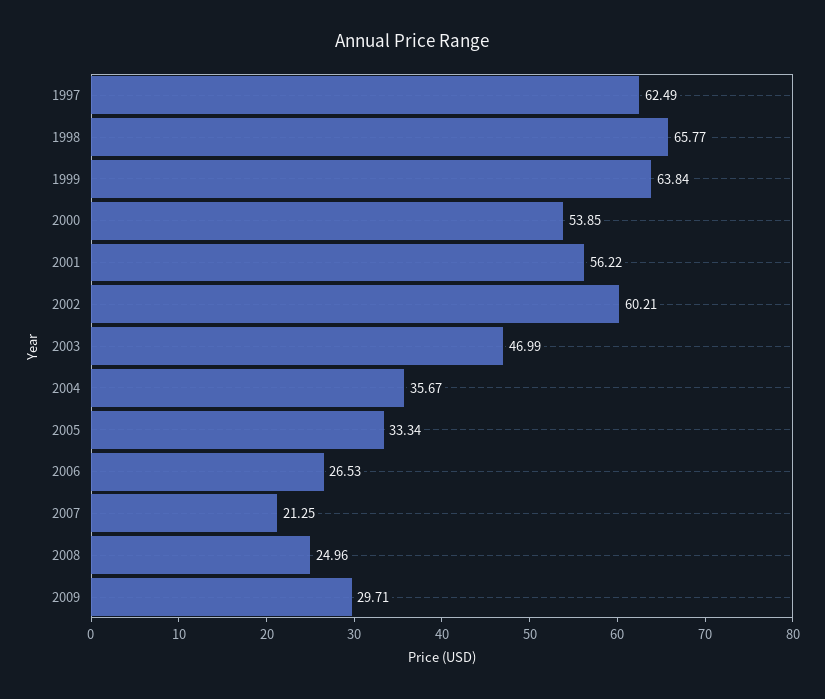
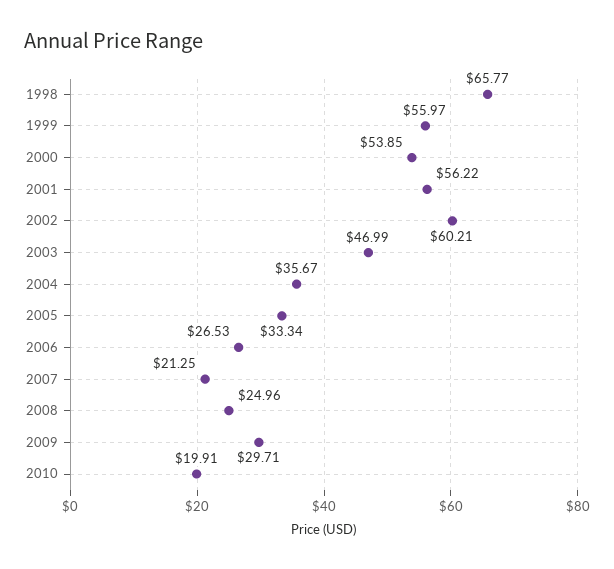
1997: 62.49 -> none
1999: 63.84 -> 55.97
2010: none -> 19.91

